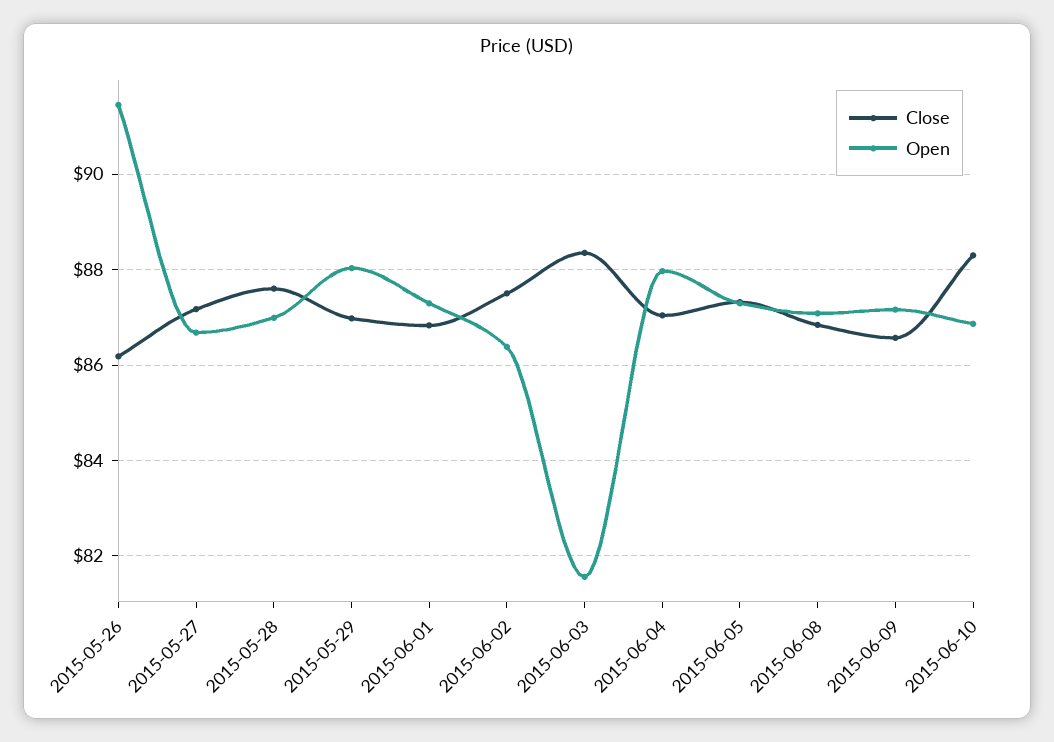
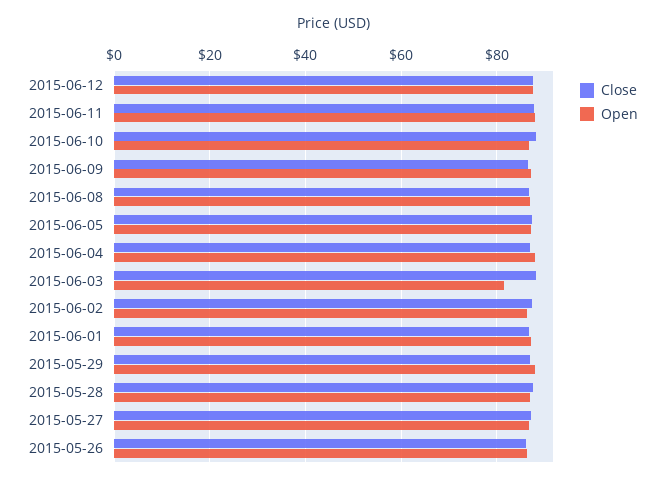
Open, 2015-05-26: 91.4 -> 86
Close, 2015-06-12: none -> 88
Open, 2015-06-12: none -> 88
Close, 2015-06-11: none -> 88
Open, 2015-06-11: none -> 88

